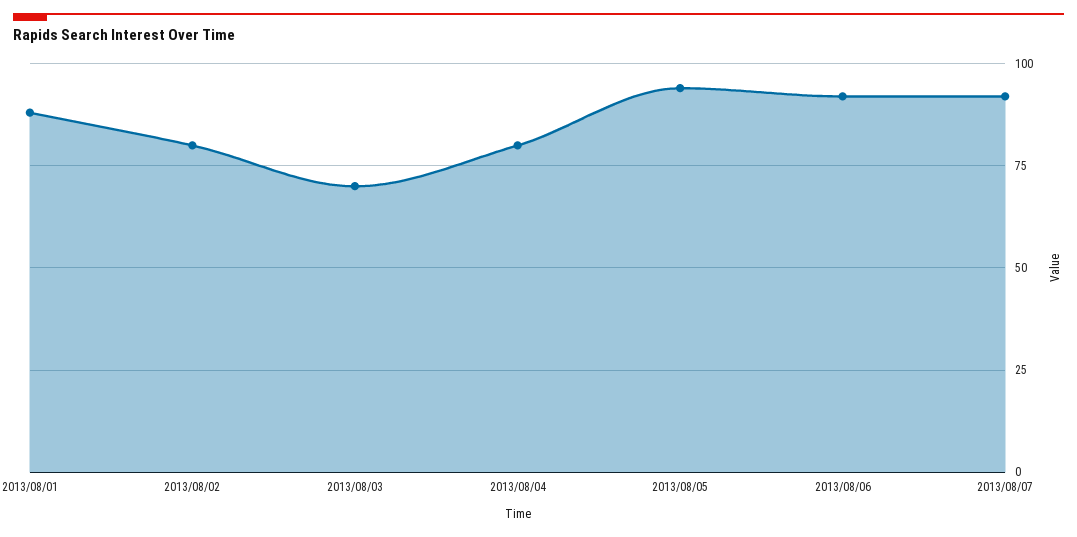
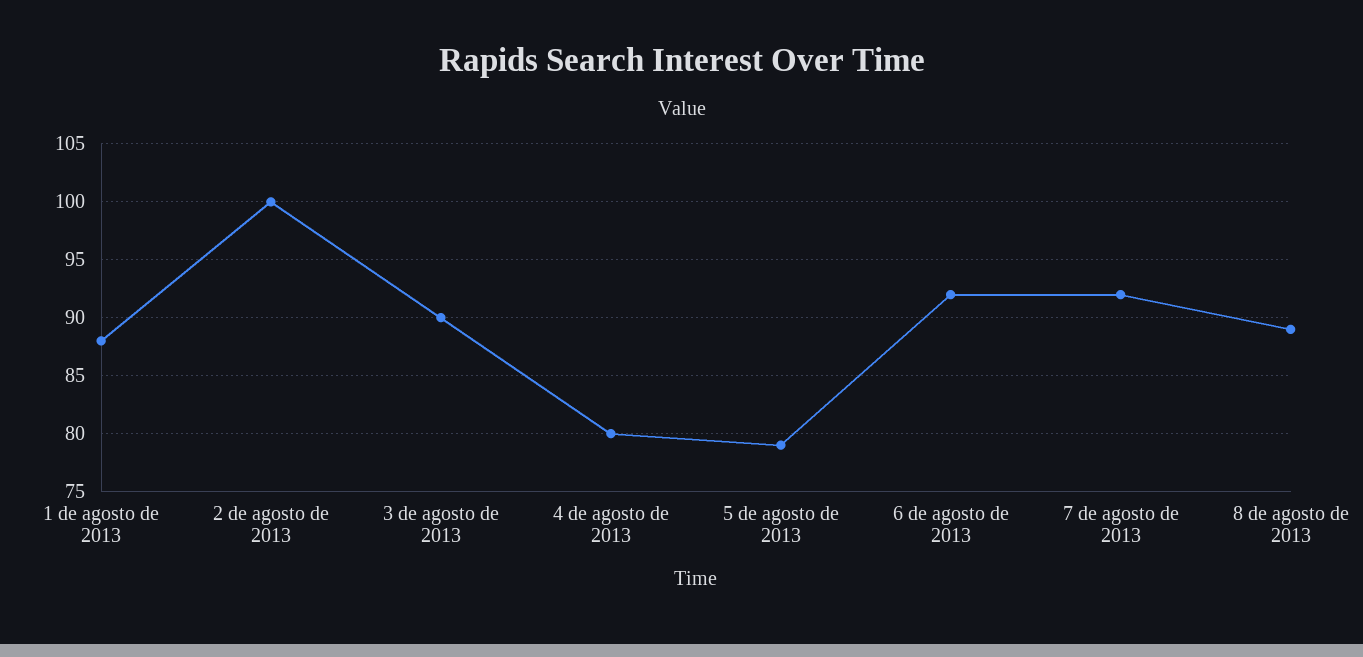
2013/08/02: 80 -> 100
2013/08/03: 70 -> 90
2013/08/05: 95 -> 79
8 de agosto de 2013: none -> 89

